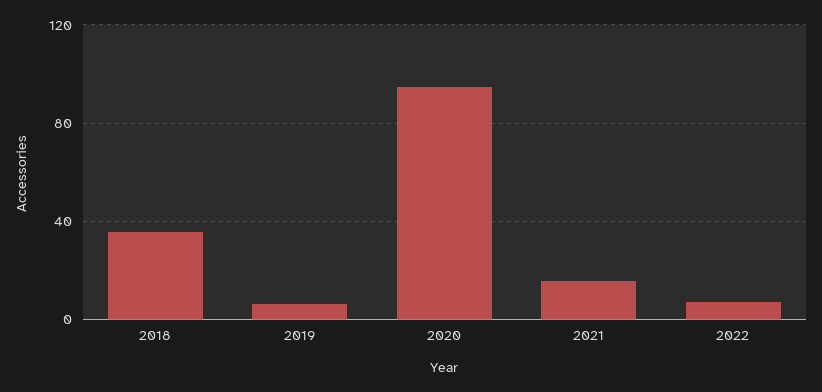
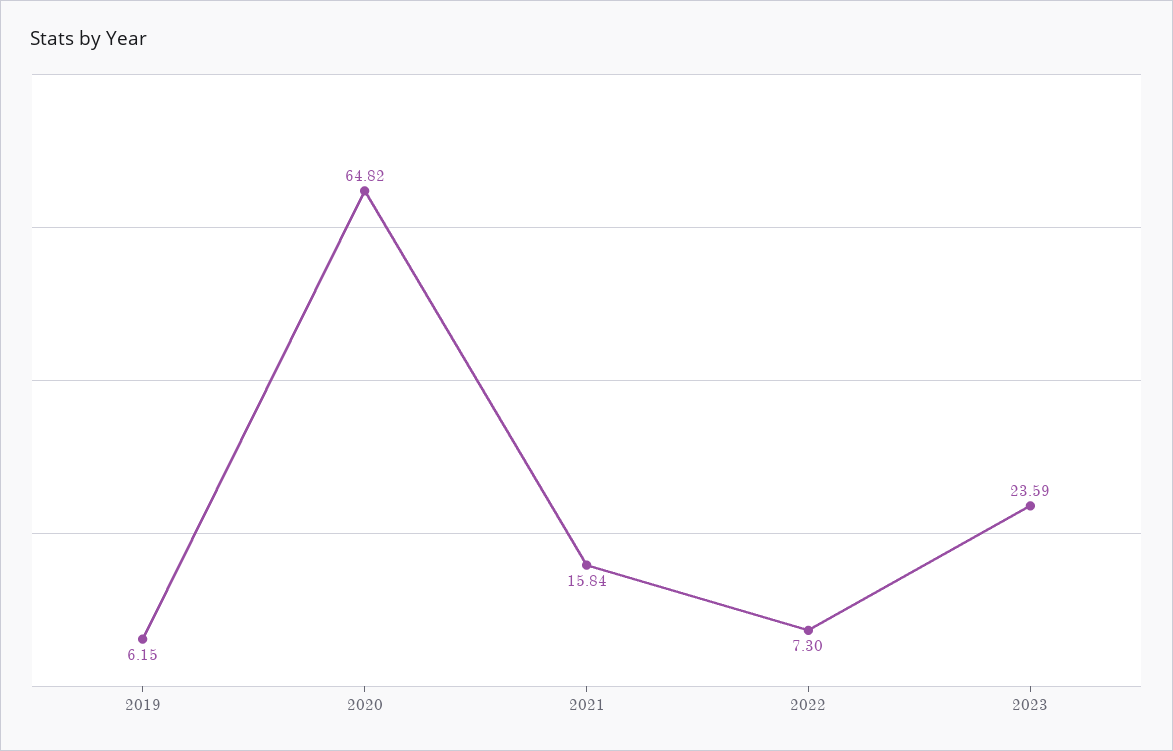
2018: 35 -> none
2020: 95 -> 64.82
2023: none -> 23.59

